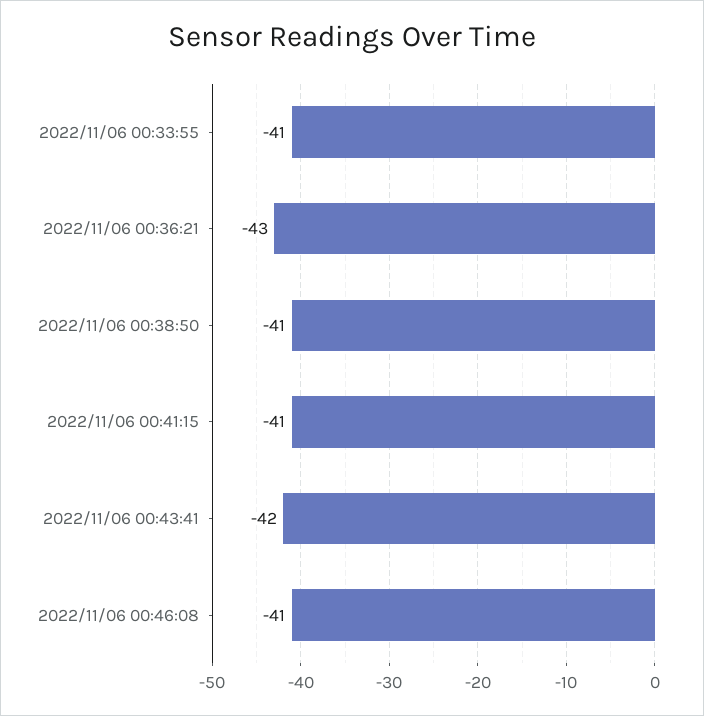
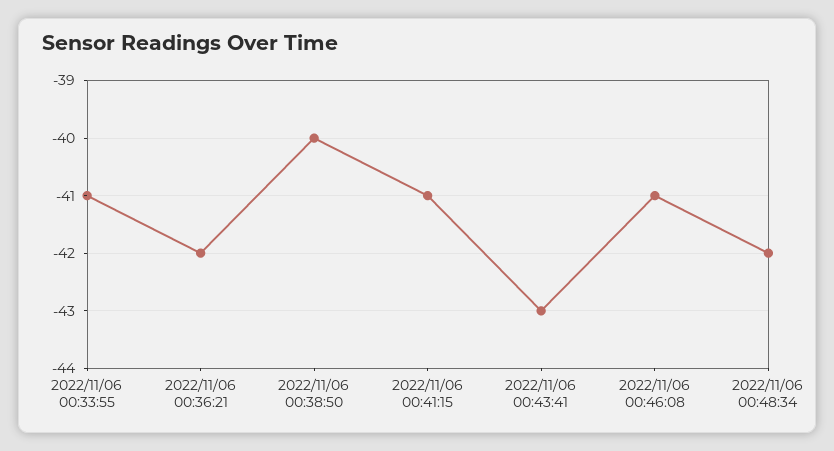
2022/11/06 00:36:21: -43 -> -42
2022/11/06 00:38:50: -41 -> -40
2022/11/06 00:43:41: -42 -> -43
2022/11/06 00:48:34: none -> -42

